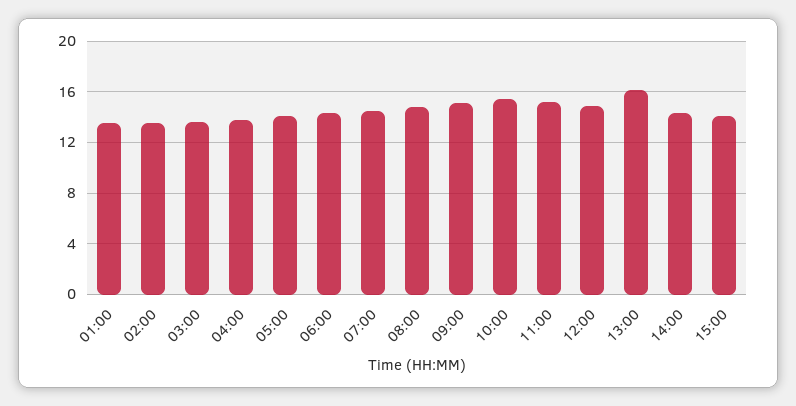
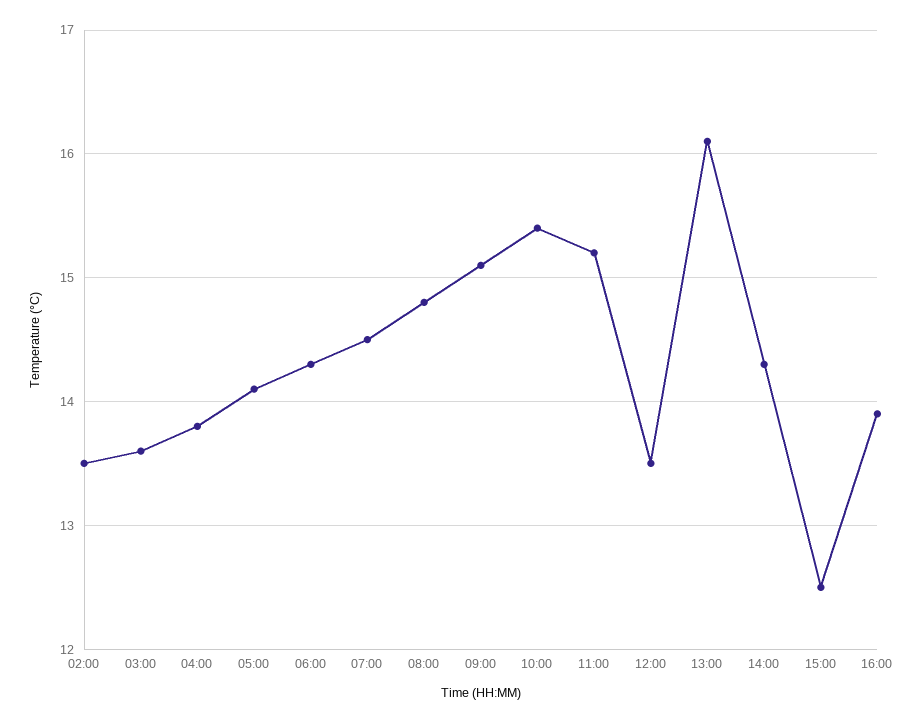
01:00: 13.5 -> none
12:00: 15 -> 13.5
15:00: 14 -> 12.5
16:00: none -> 13.9

